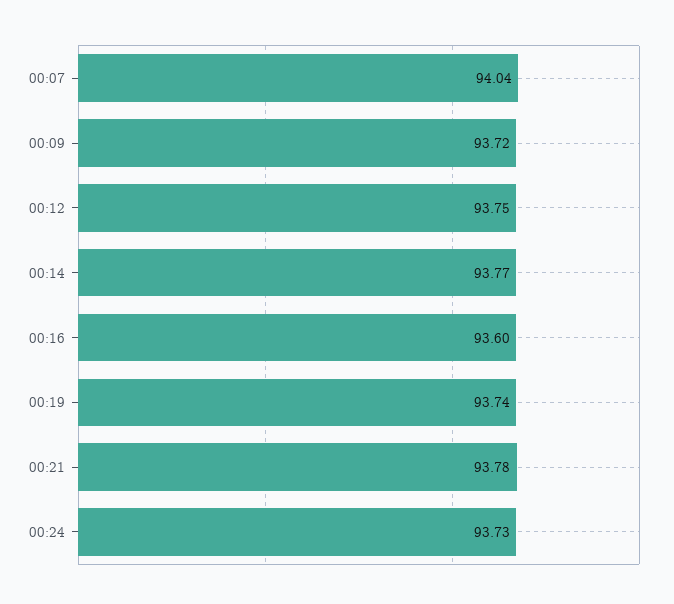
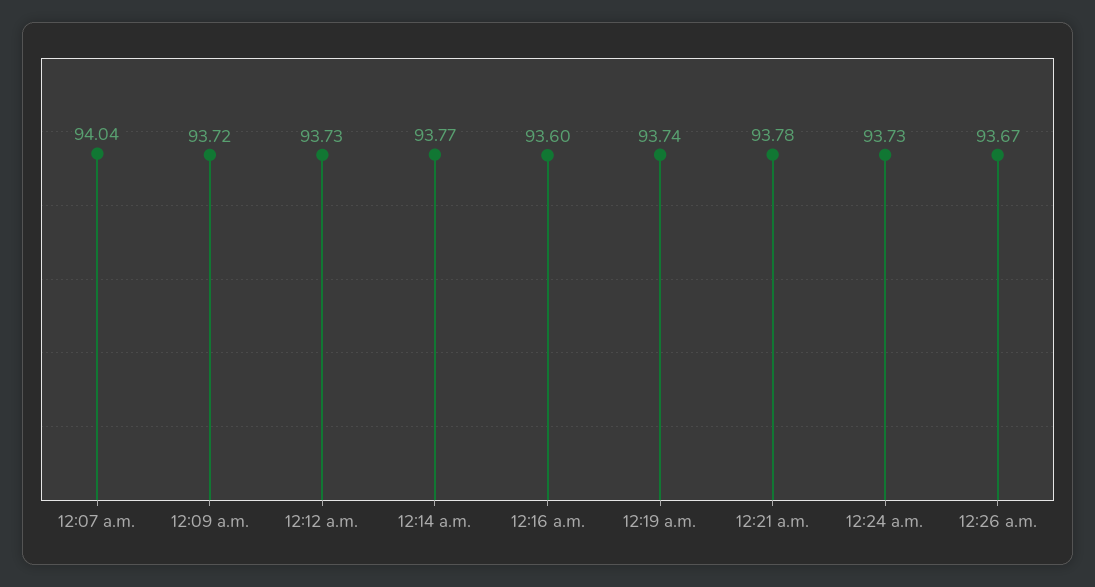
00:12: 93.75 -> 93.73
12:26 a.m.: none -> 93.67

